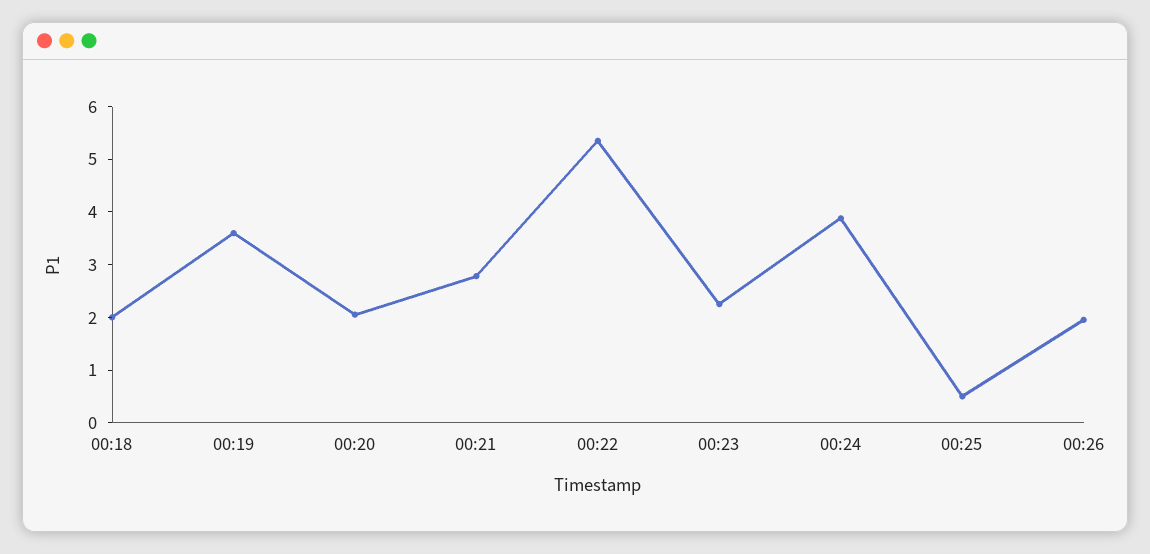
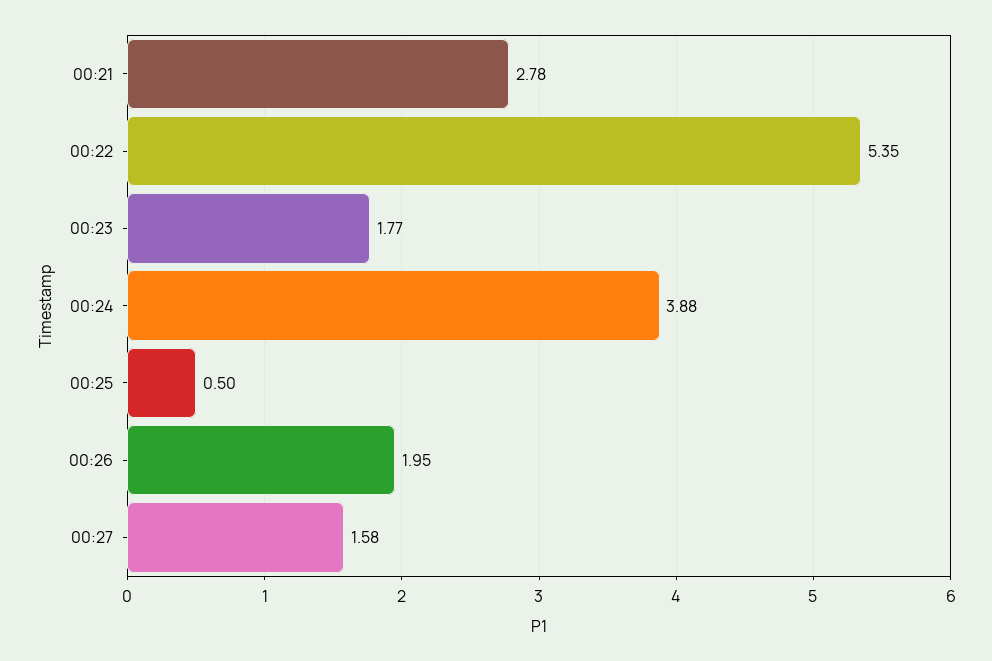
00:18: 2 -> none
00:19: 3.6 -> none
00:20: 2 -> none
00:23: 2.2 -> 1.77
00:27: none -> 1.58

